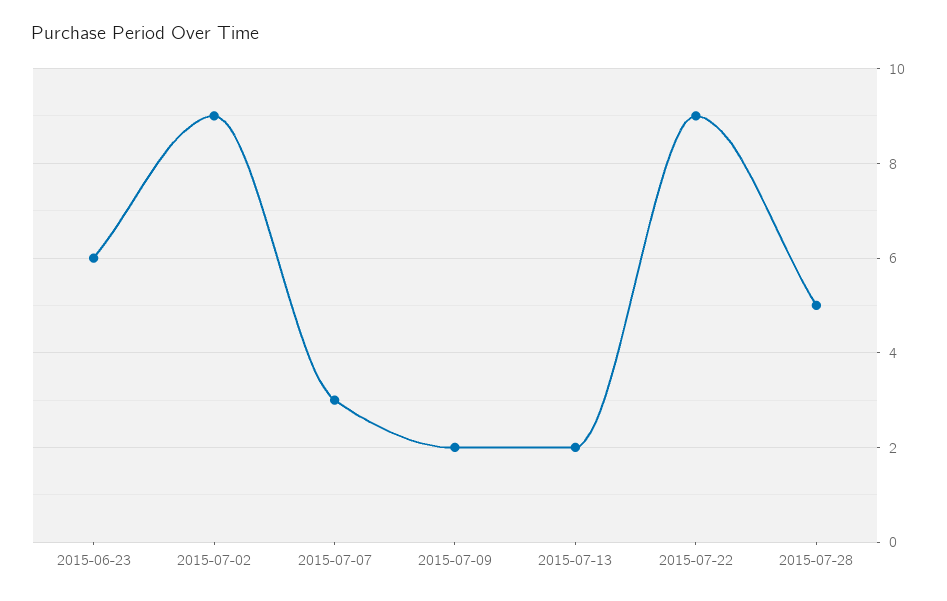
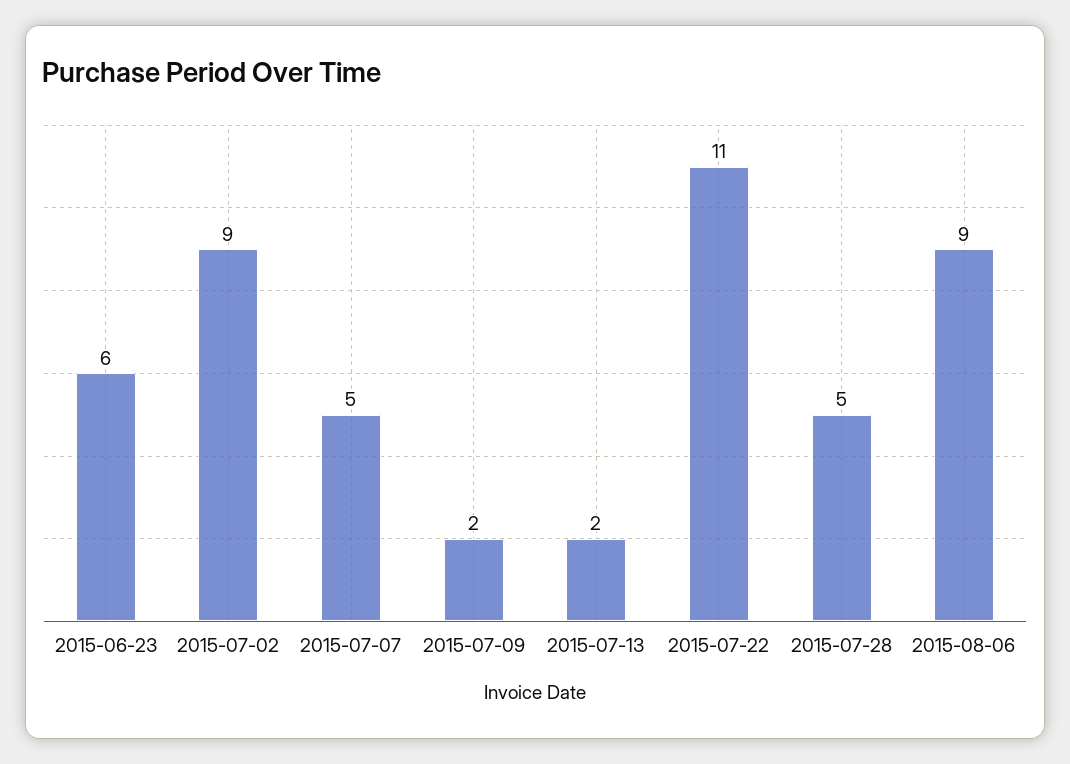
2015-07-07: 3 -> 5
2015-07-22: 9 -> 11
2015-08-06: none -> 9

